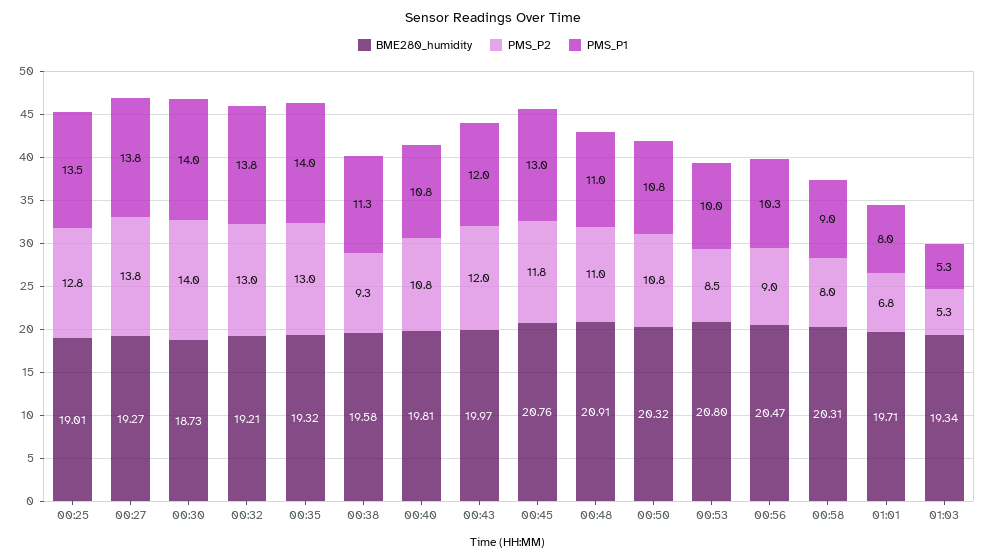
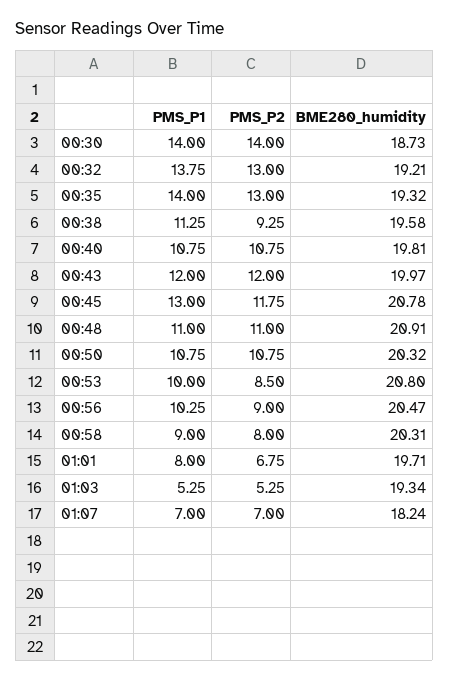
BME280_humidity, 00:25: 19.01 -> none
PMS_P2, 00:25: 12.8 -> none
PMS_P1, 00:25: 13.5 -> none
BME280_humidity, 00:27: 19.27 -> none
PMS_P2, 00:27: 13.8 -> none
PMS_P1, 00:27: 13.8 -> none
BME280_humidity, 00:45: 20.76 -> 20.78
PMS_P1, 01:07: none -> 7
PMS_P2, 01:07: none -> 7
BME280_humidity, 01:07: none -> 18.24

